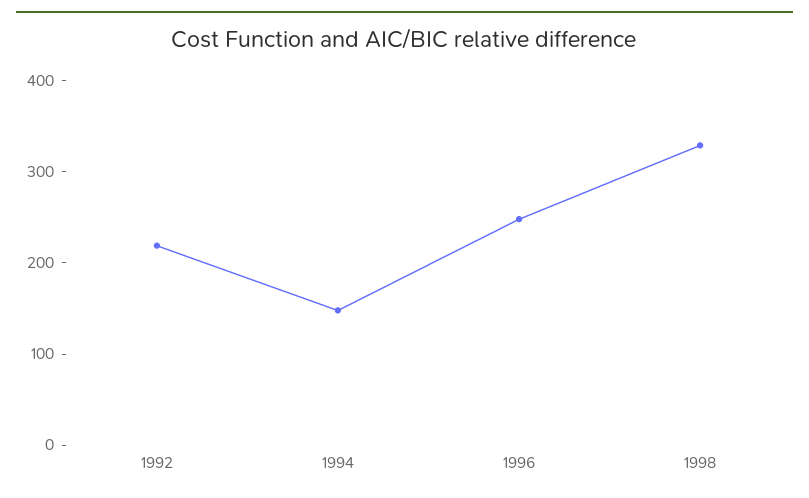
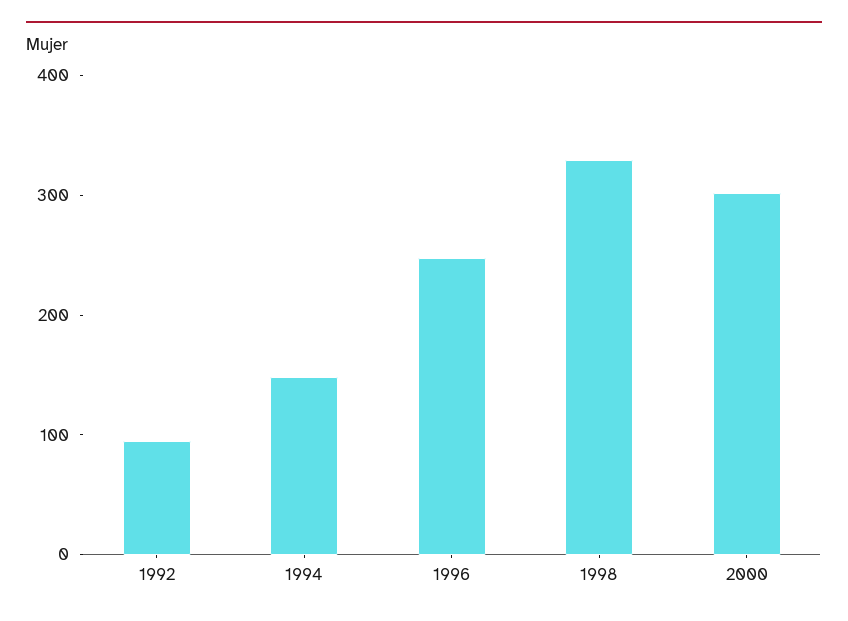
1992: 220 -> 100
2000: none -> 300

